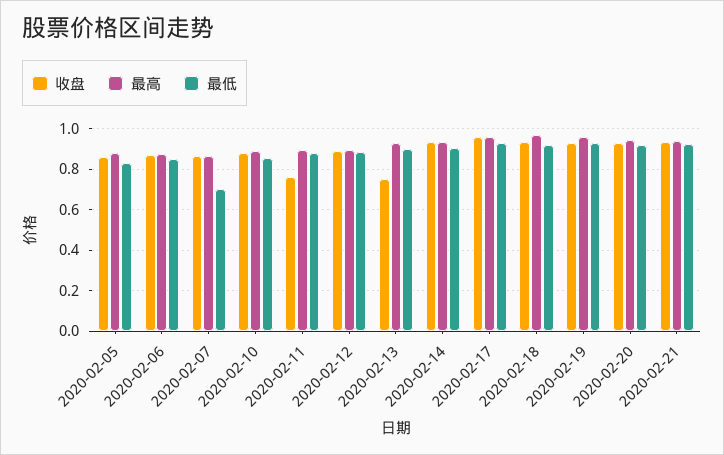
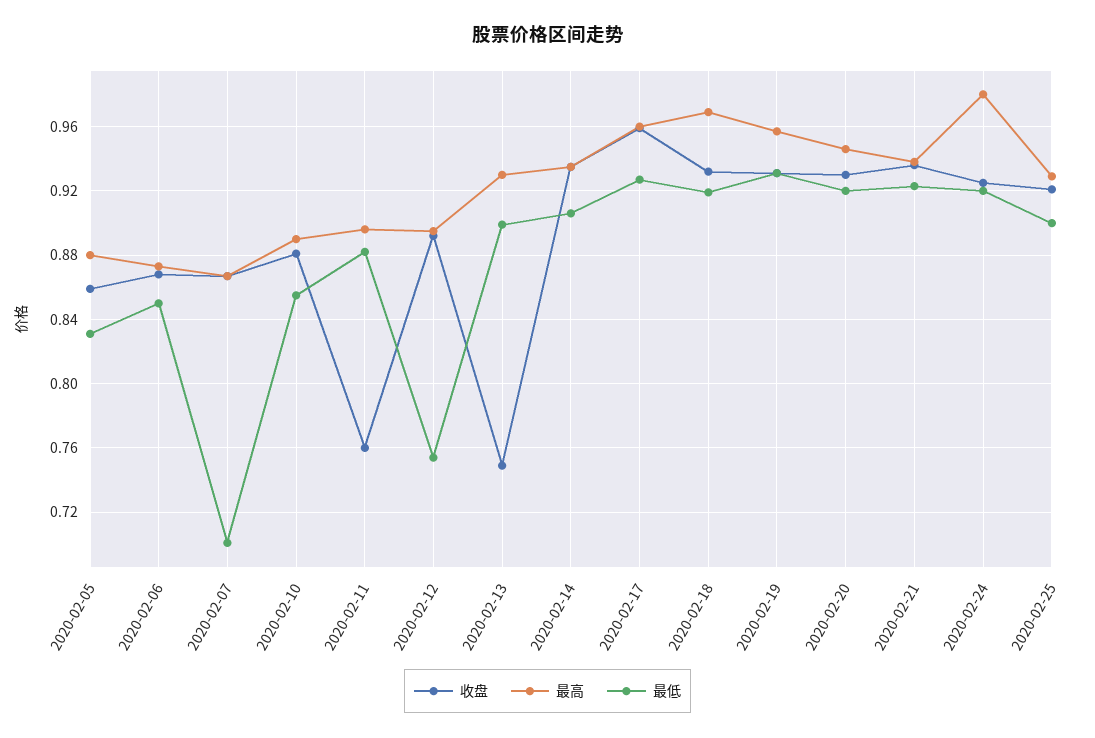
最低, 2020-02-12: 0.9 -> 0.755
收盘, 2020-02-24: none -> 0.925
最高, 2020-02-24: none -> 0.98
最低, 2020-02-24: none -> 0.92
收盘, 2020-02-25: none -> 0.92
最高, 2020-02-25: none -> 0.93
最低, 2020-02-25: none -> 0.9

